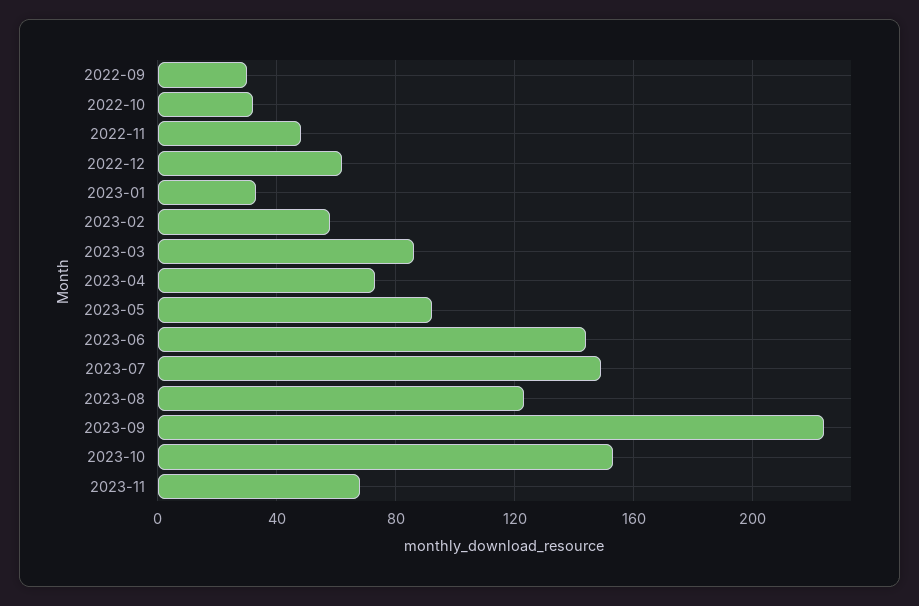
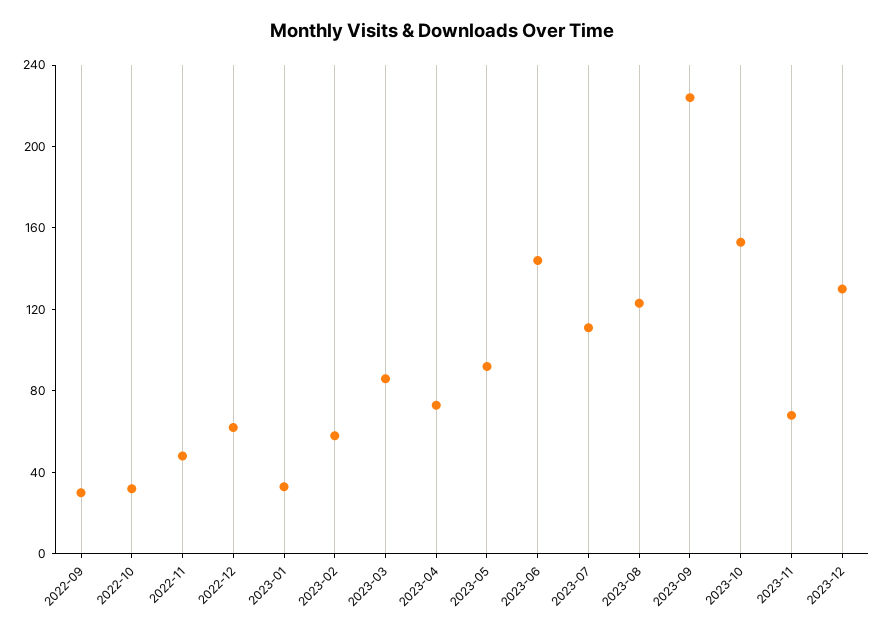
2023-07: 150 -> 110
2023-12: none -> 130

